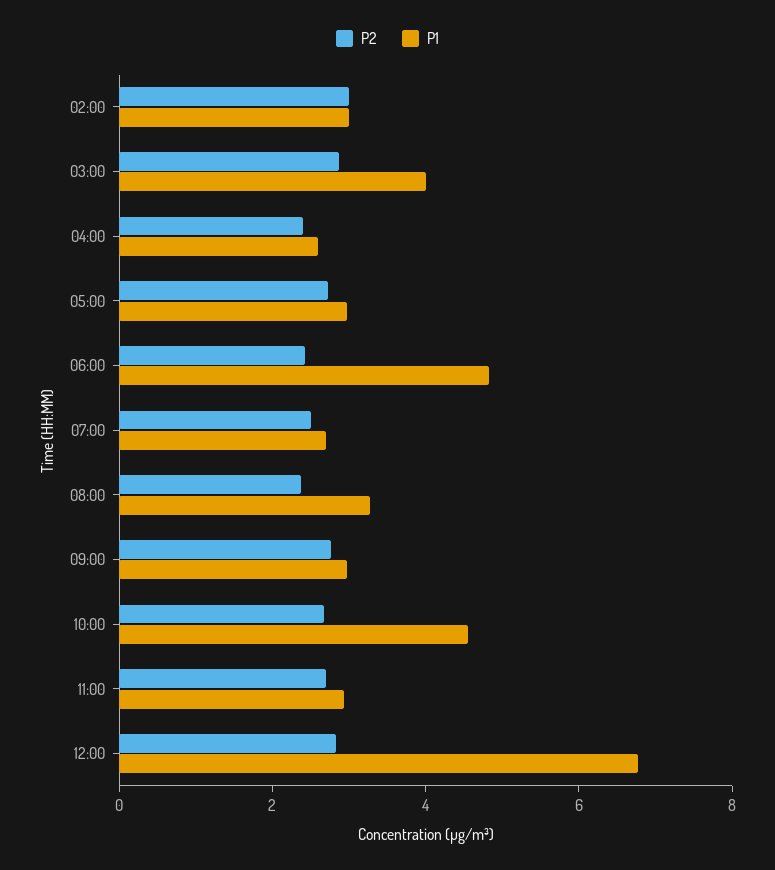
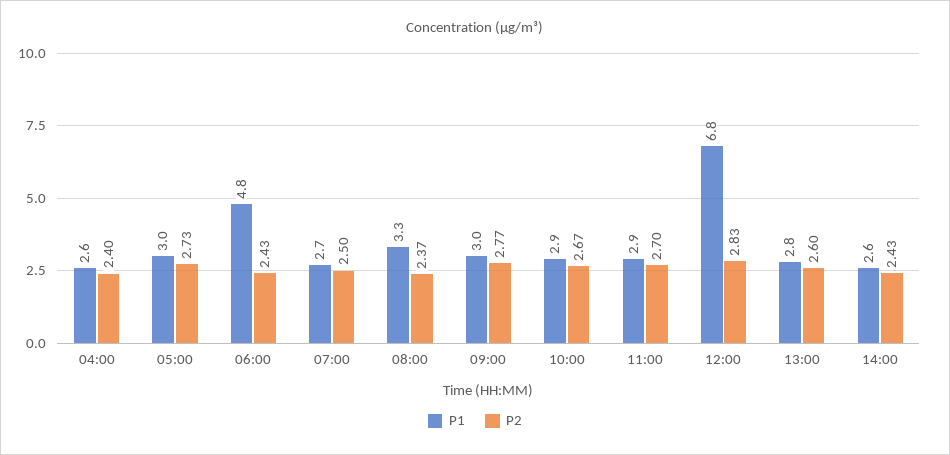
P2, 02:00: 3 -> none
P1, 02:00: 3 -> none
P2, 03:00: 3 -> none
P1, 03:00: 4 -> none
P1, 10:00: 4.5 -> 2.9
P1, 13:00: none -> 2.8
P2, 13:00: none -> 2.6
P1, 14:00: none -> 2.6
P2, 14:00: none -> 2.43

